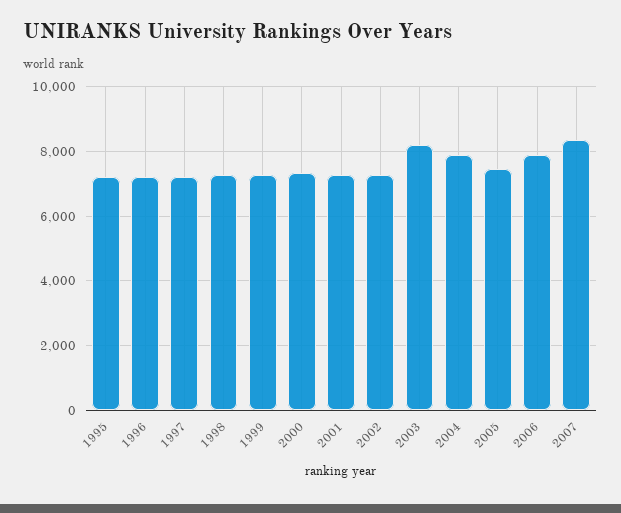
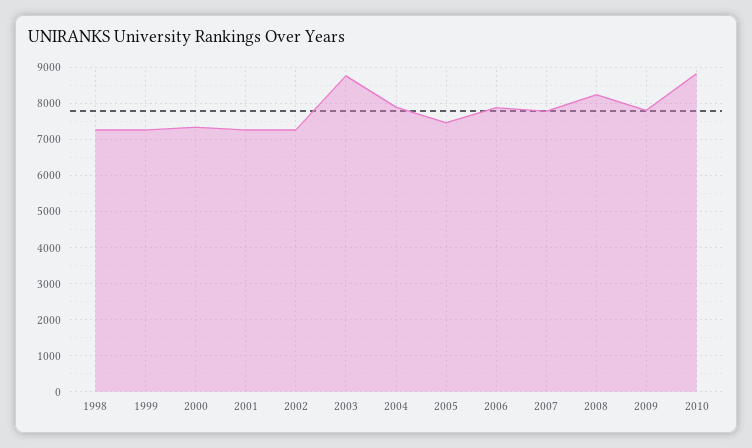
1995: 7200 -> none
1996: 7200 -> none
1997: 7200 -> none
2003: 8200 -> 8800
2007: 8400 -> 7800
2008: none -> 8200
2009: none -> 7800
2010: none -> 8800

